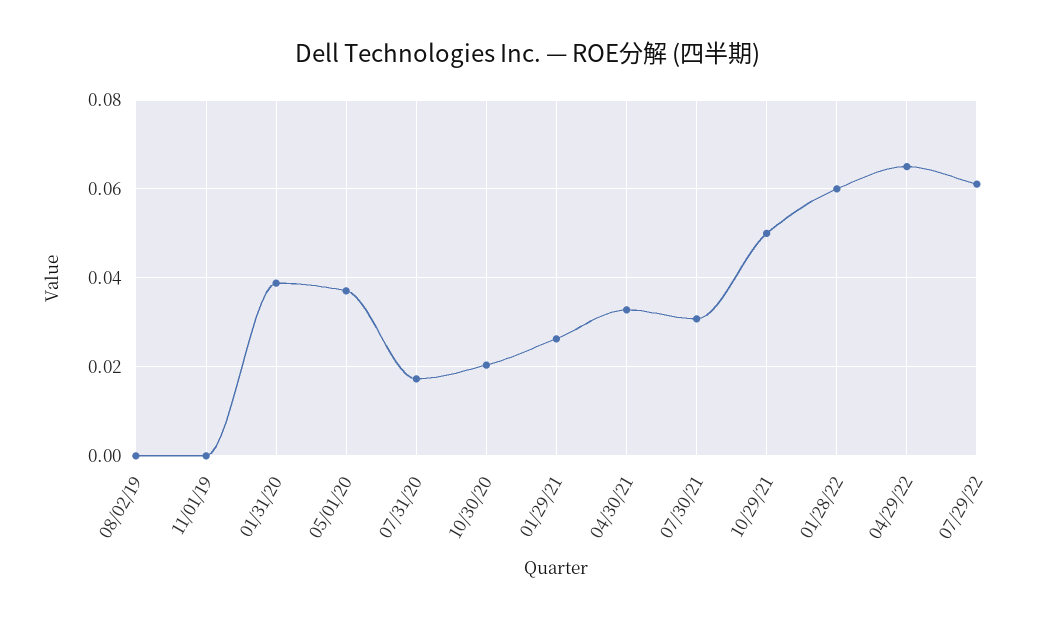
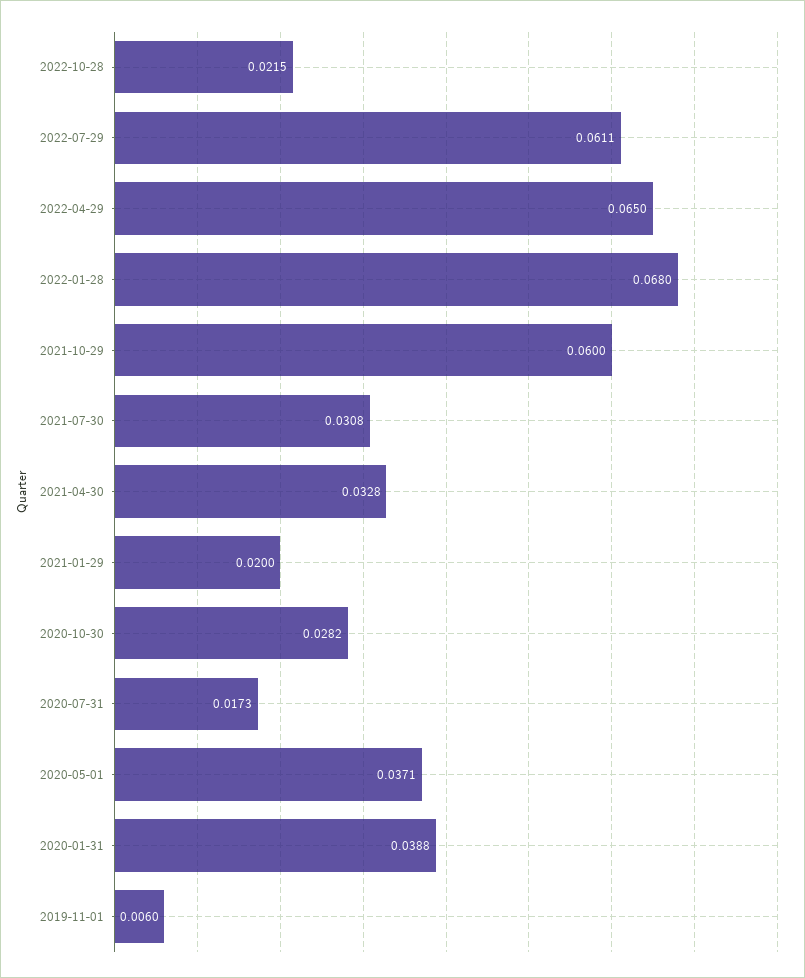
08/02/19: 0 -> none
11/01/19: 0 -> 0.006
10/30/20: 0.02 -> 0.0282
01/29/21: 0.026 -> 0.02
10/29/21: 0.05 -> 0.06
01/28/22: 0.06 -> 0.068
2022-10-28: none -> 0.0215

